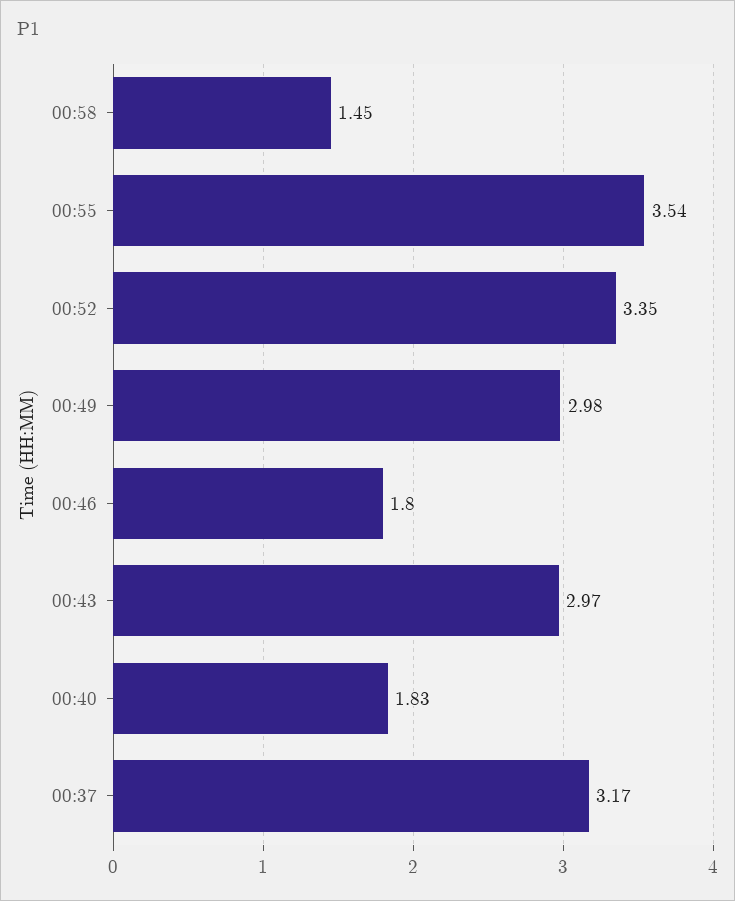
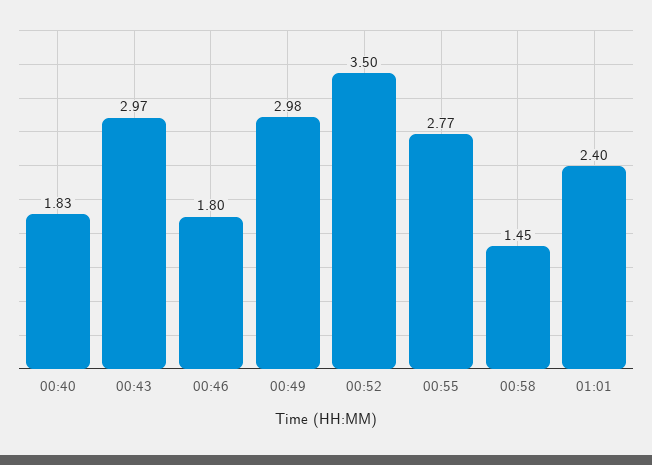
00:55: 3.54 -> 2.77
00:52: 3.35 -> 3.5
00:37: 3.17 -> none
01:01: none -> 2.4

